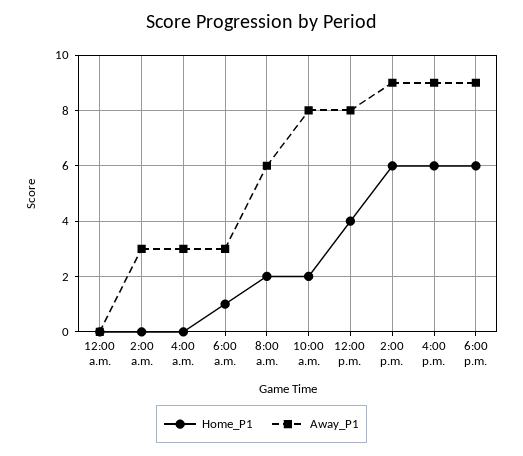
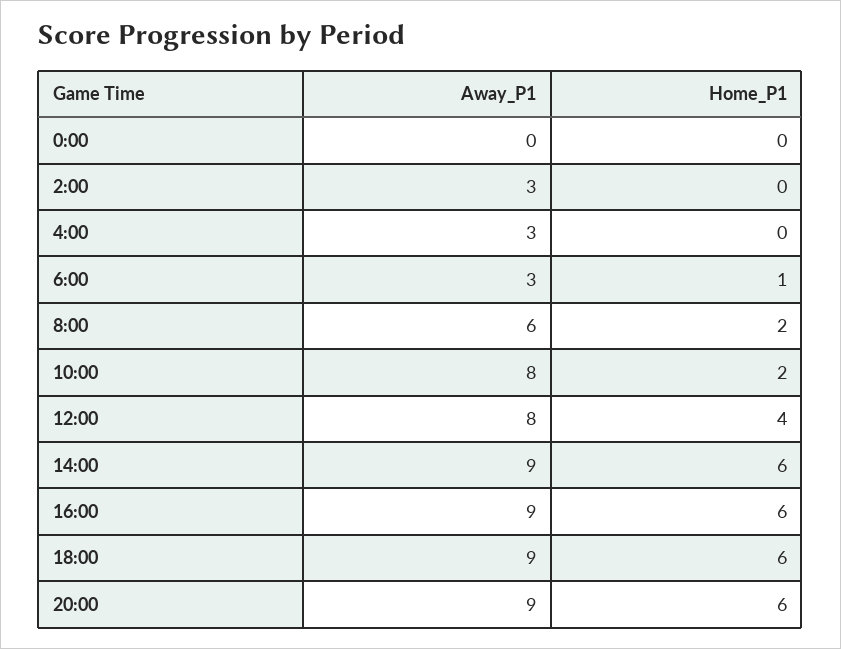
Away_P1, 20:00: none -> 9
Home_P1, 20:00: none -> 6

